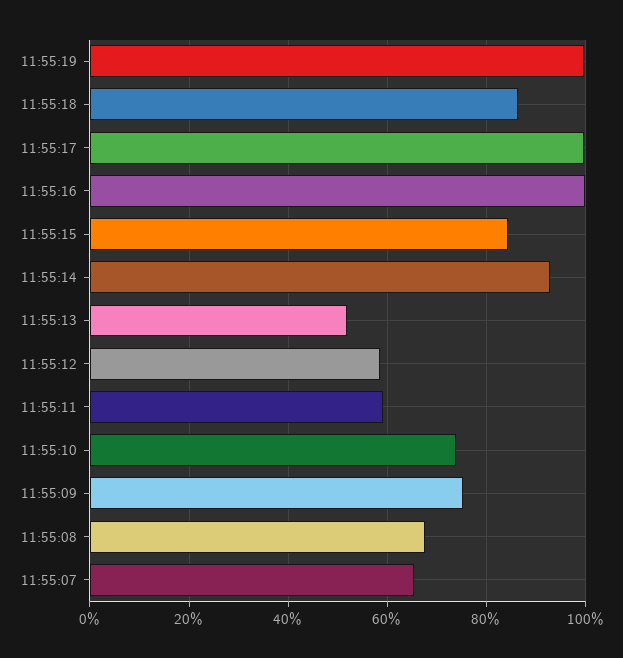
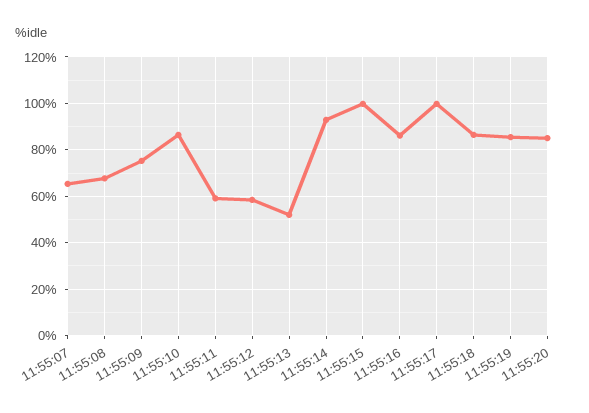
11:55:19: 100 -> 85
11:55:16: 100 -> 85
11:55:15: 84 -> 100
11:55:10: 74 -> 85
11:55:20: none -> 85

